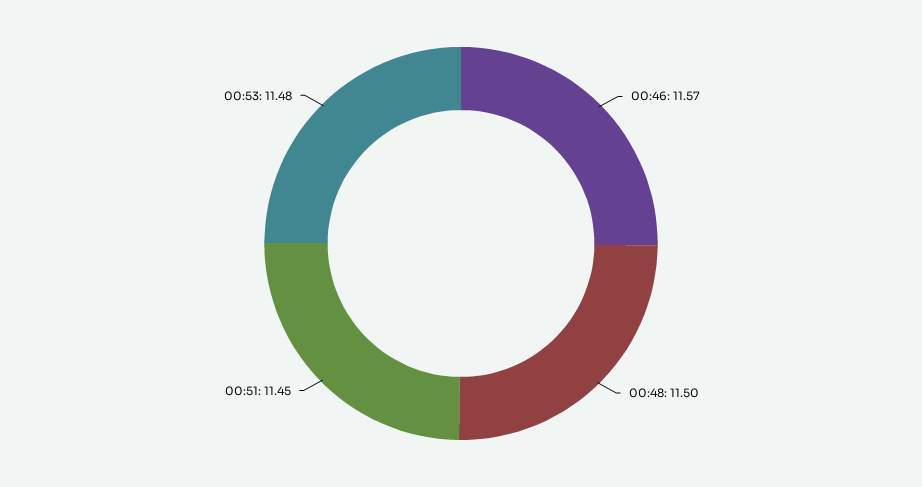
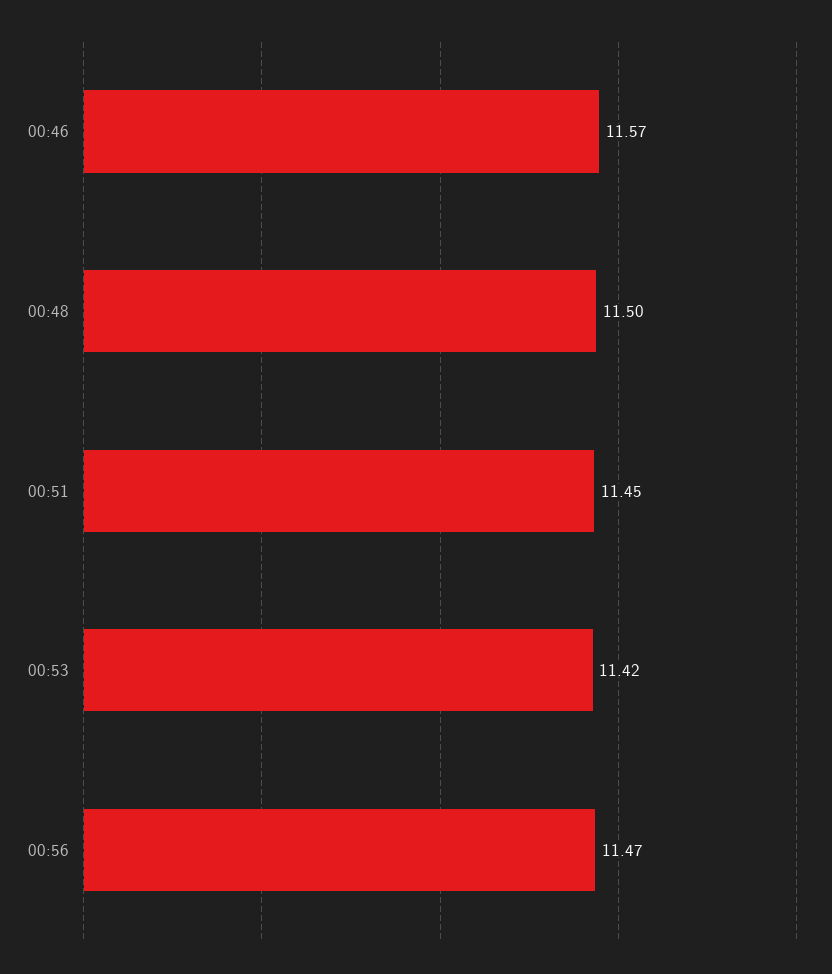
00:53: 11.48 -> 11.42
00:56: none -> 11.47

